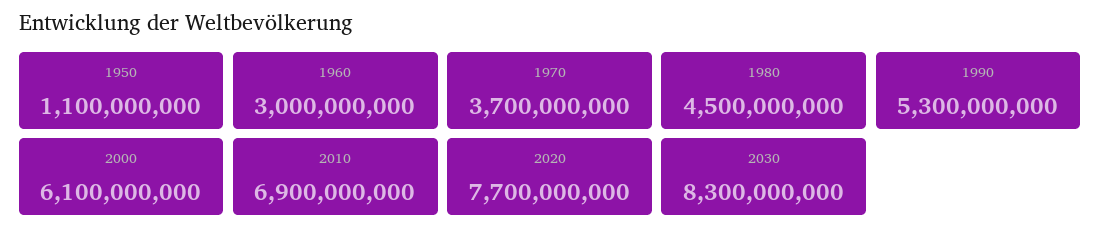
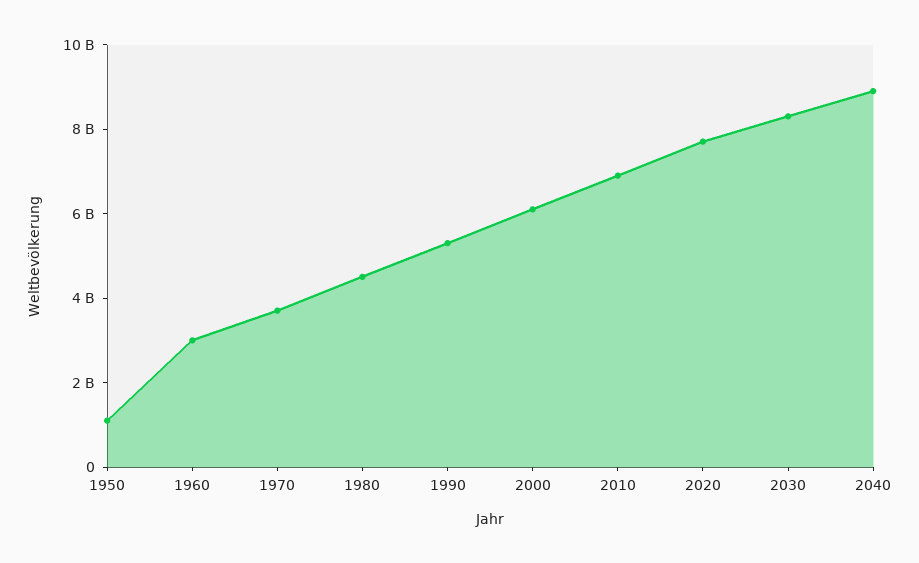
2040: none -> 9000000000

